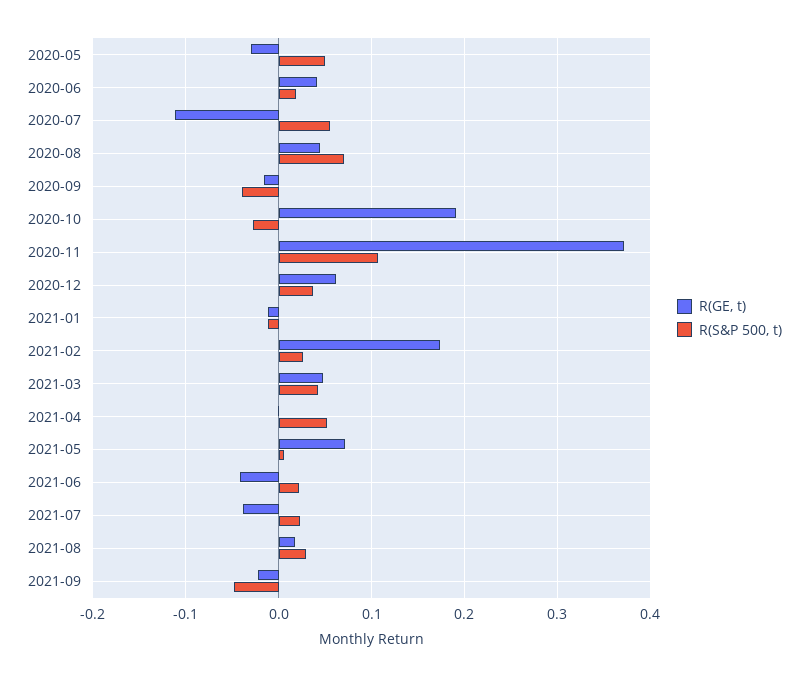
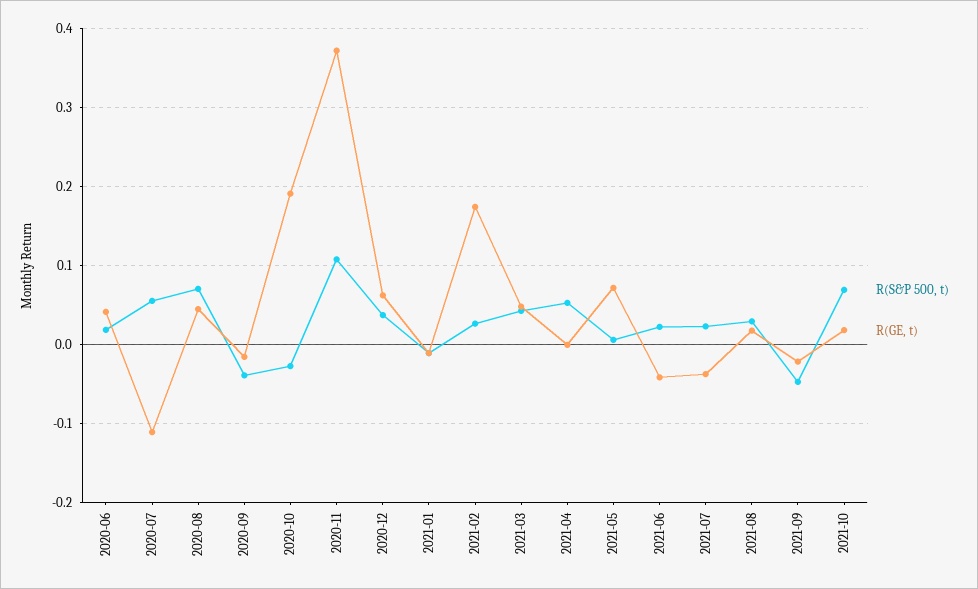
R(GE, t), 2020-05: -0.03 -> none
R(S&P 500, t), 2020-05: 0.05 -> none
R(S&P 500, t), 2021-10: none -> 0.07
R(GE, t), 2021-10: none -> 0.02

